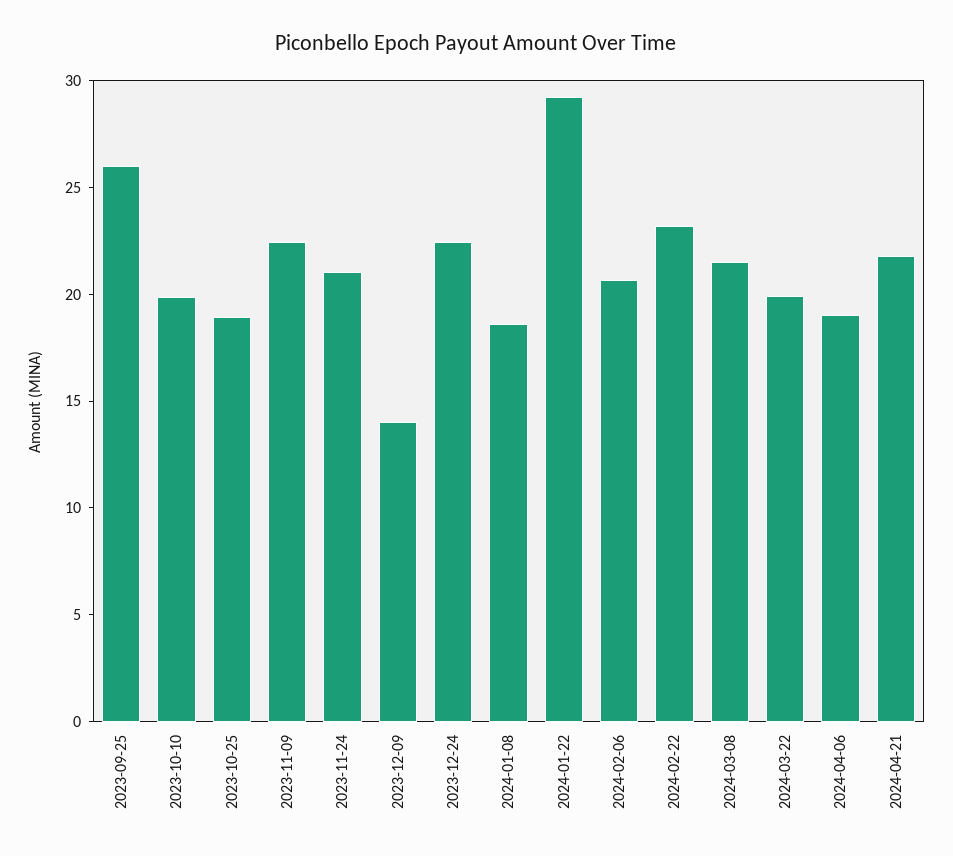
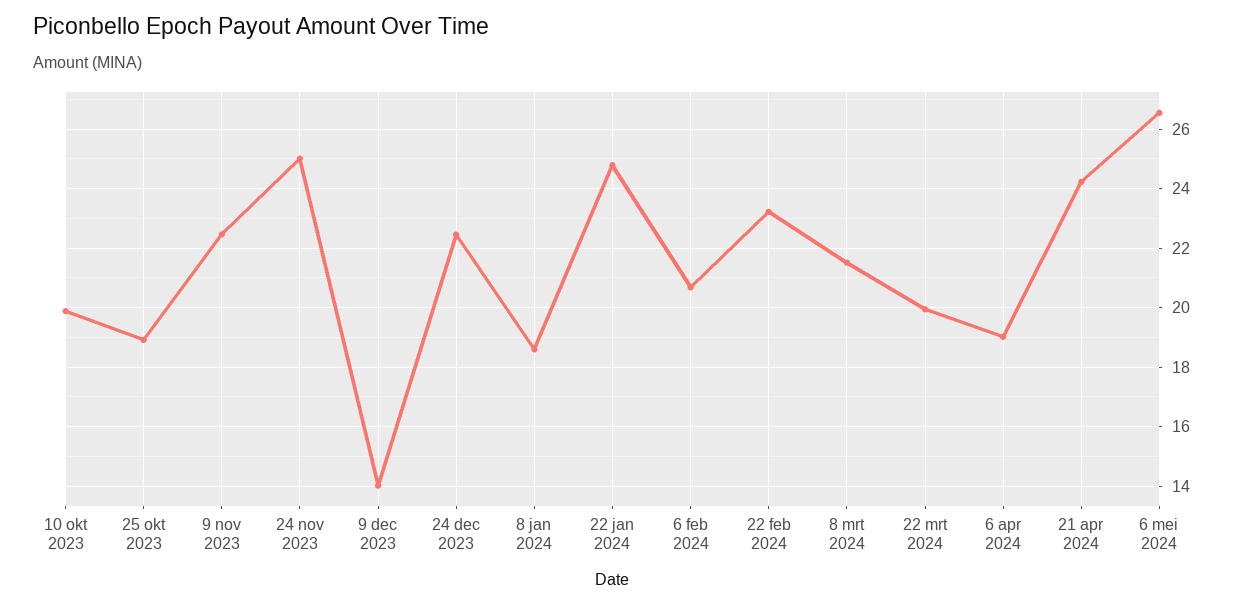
2023-09-25: 26 -> none
2023-11-24: 21 -> 25
2024-01-22: 29 -> 24.75
2024-04-21: 22 -> 24.25
6 mei 2024: none -> 26.5

